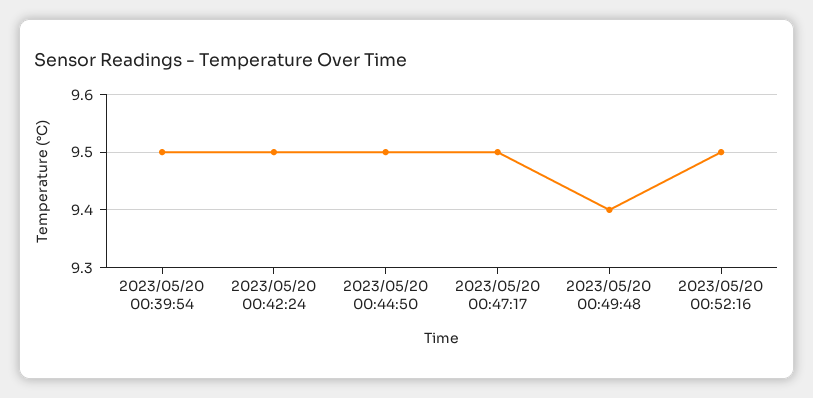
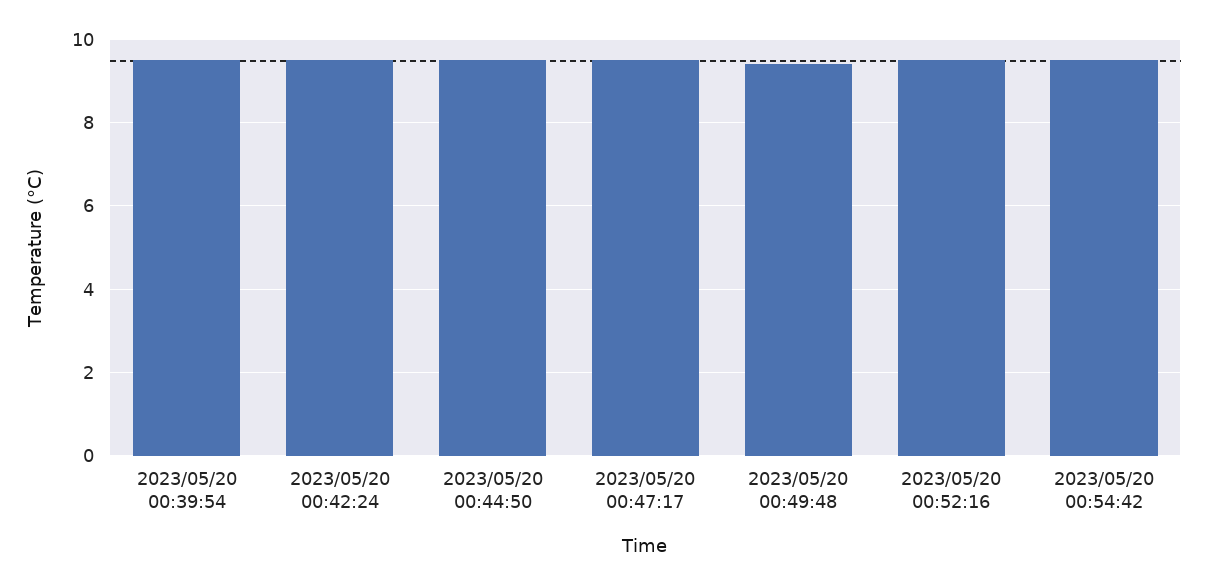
2023/05/20 00:54:42: none -> 9.5

